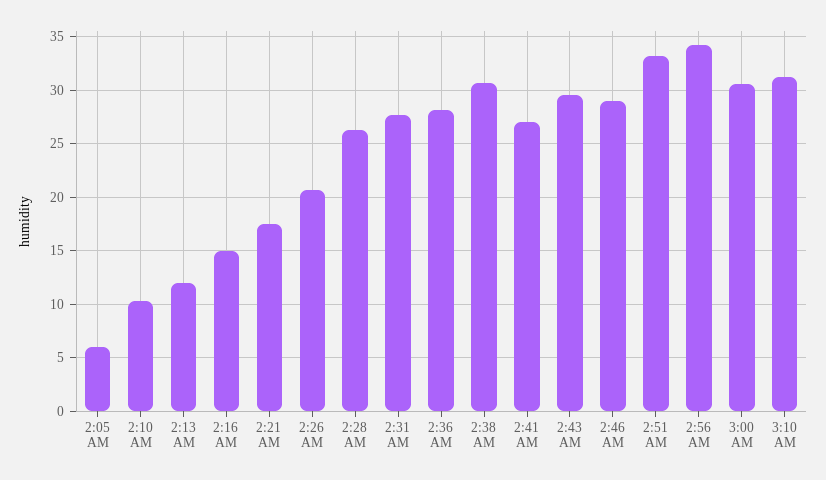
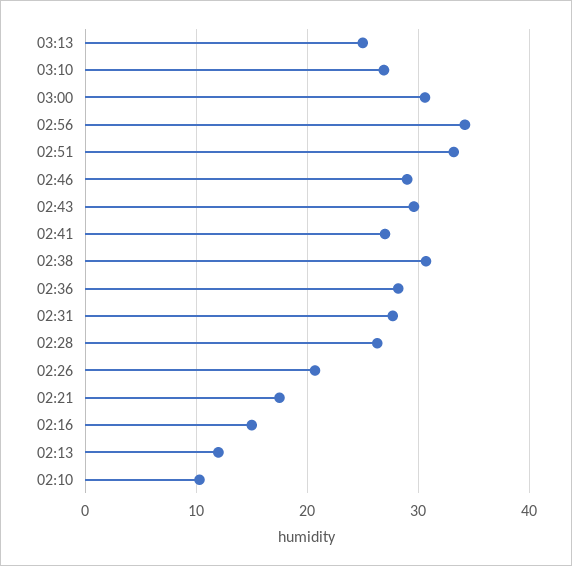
2:05 AM: 6 -> none
3:10 AM: 31 -> 27
03:13: none -> 25

